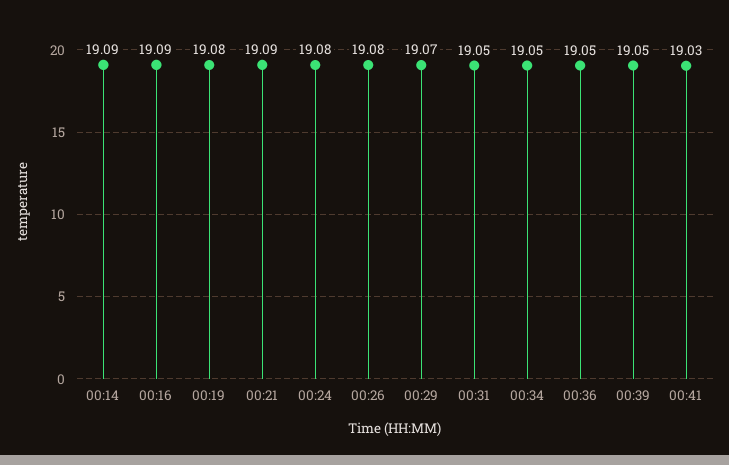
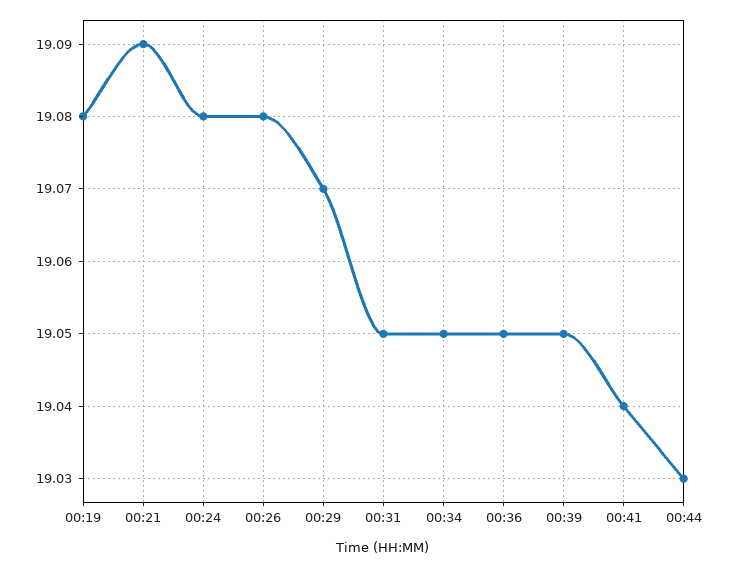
00:14: 19.09 -> none
00:16: 19.09 -> none
00:41: 19.03 -> 19.04
00:44: none -> 19.03

